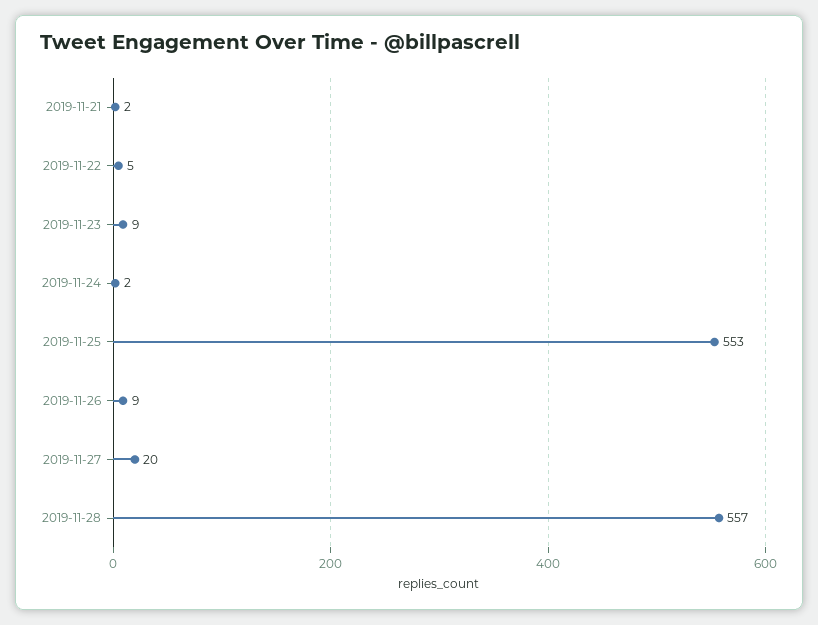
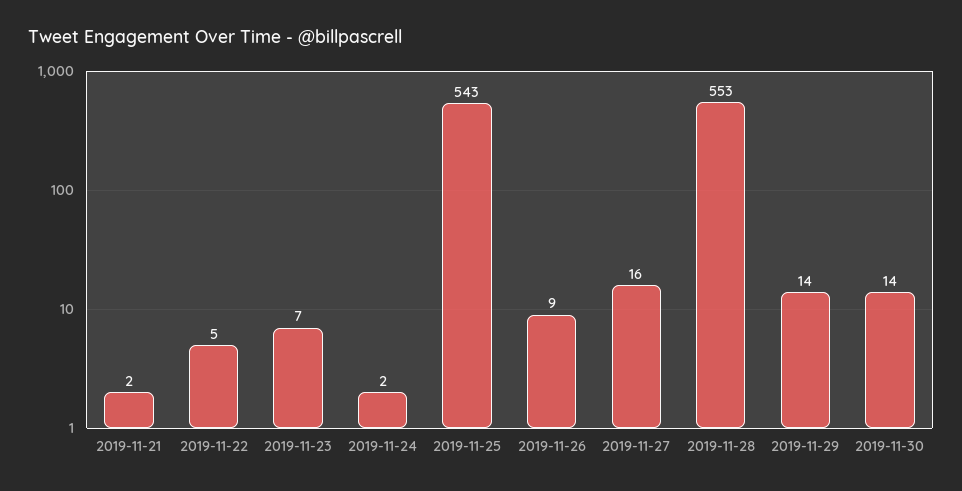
2019-11-23: 9 -> 7
2019-11-25: 553 -> 543
2019-11-27: 20 -> 16
2019-11-28: 557 -> 553
2019-11-29: none -> 14
2019-11-30: none -> 14

